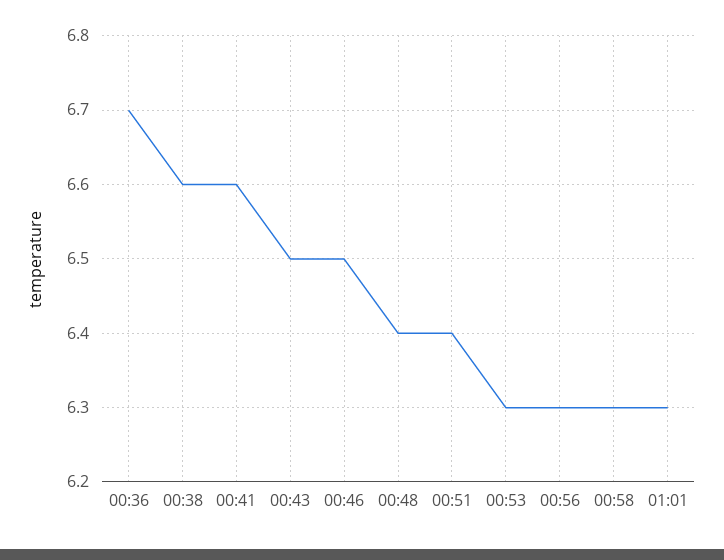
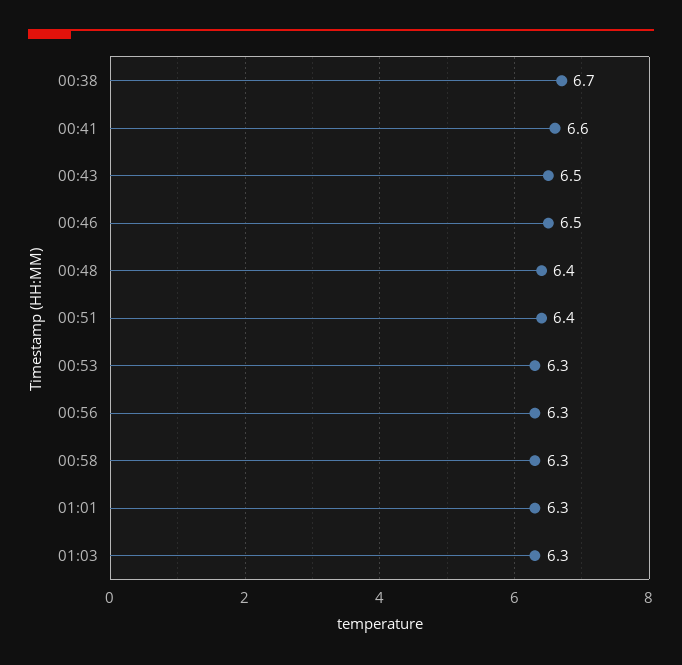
00:36: 6.7 -> none
00:38: 6.6 -> 6.7
01:03: none -> 6.3

